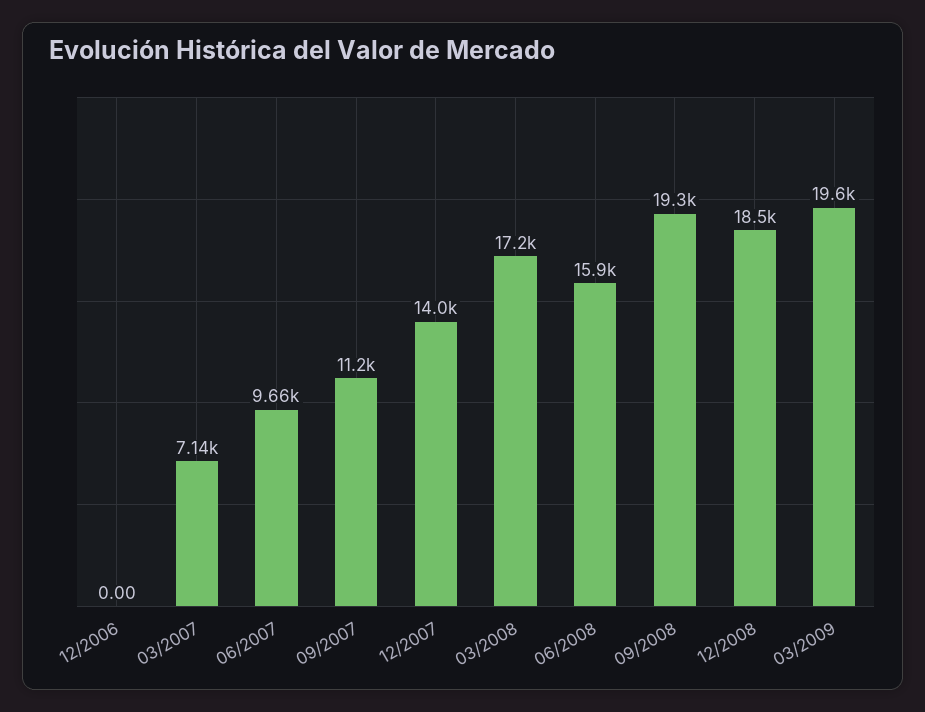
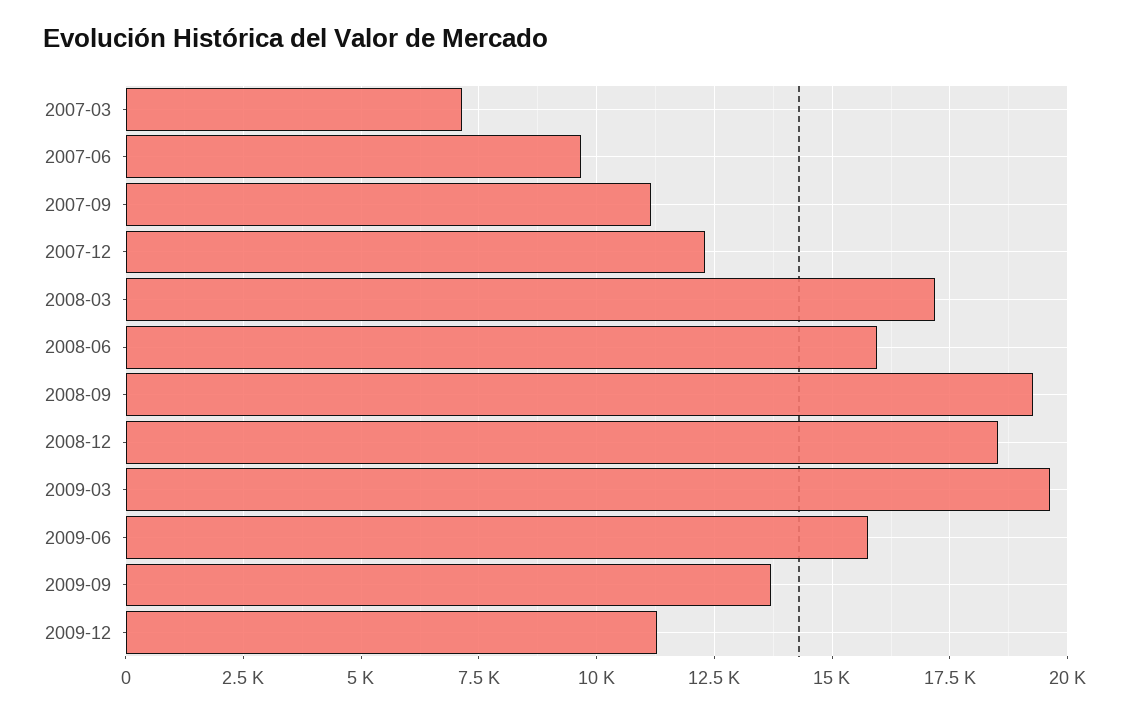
12/2006: 0 -> none
12/2007: 14000 -> 12250
2009-06: none -> 15750
2009-09: none -> 13750
2009-12: none -> 11250

